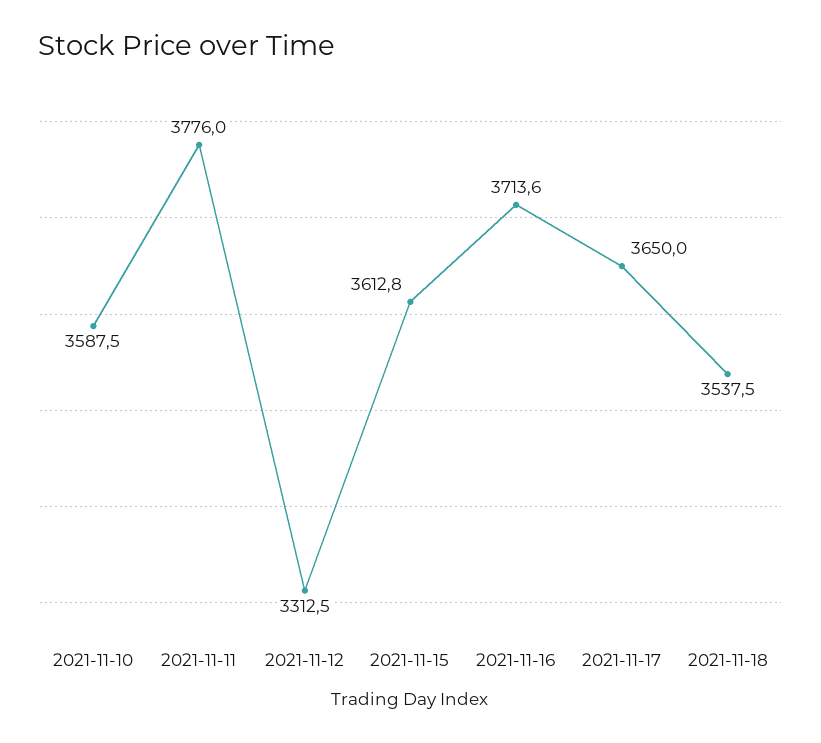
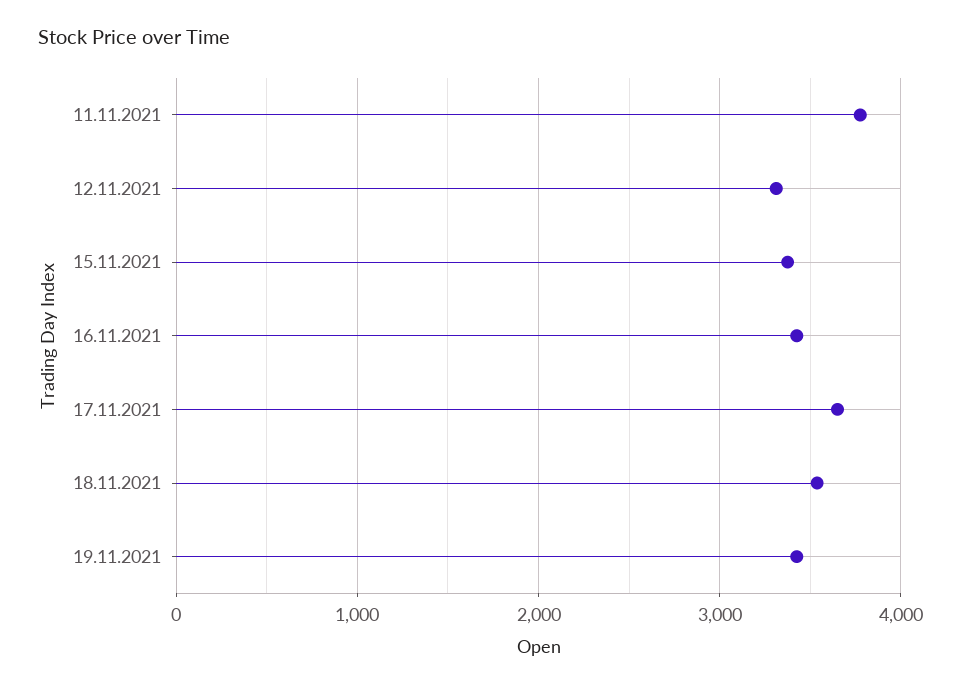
2021-11-10: 3587.5 -> none
2021-11-15: 3612.8 -> 3400
2021-11-16: 3713.6 -> 3400
19.11.2021: none -> 3400

